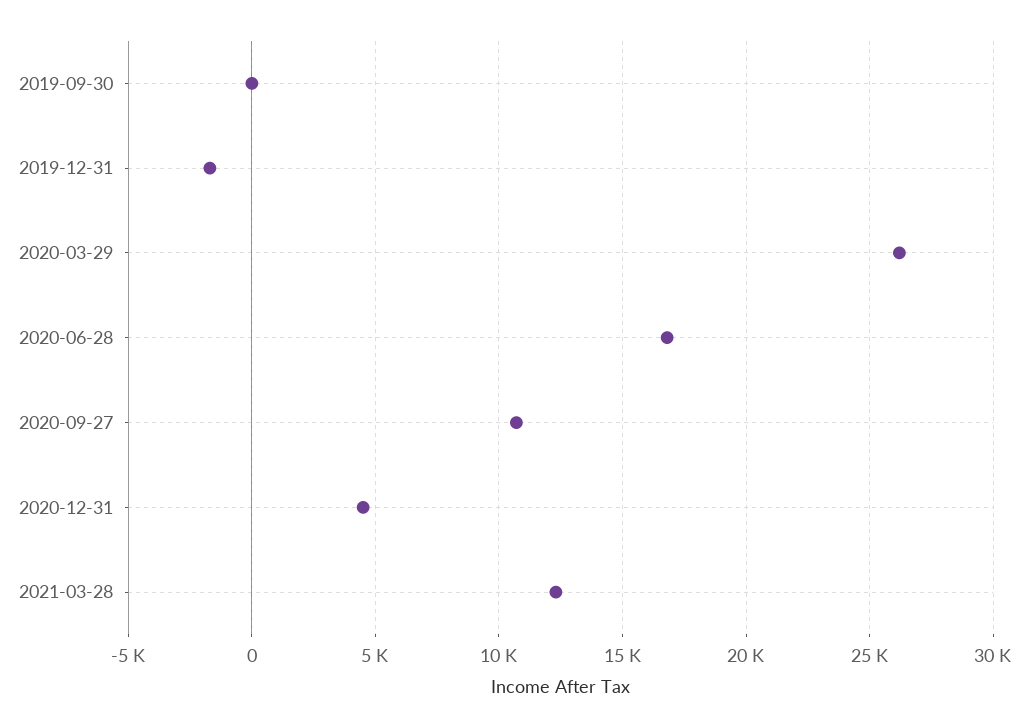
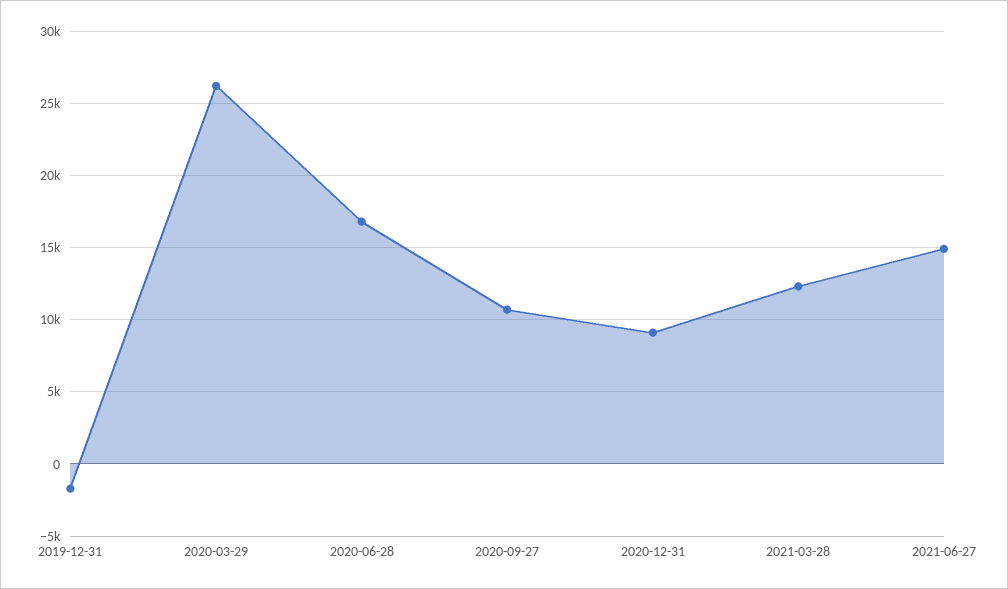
2019-09-30: 0 -> none
2020-12-31: 4500 -> 9000
2021-06-27: none -> 15000

